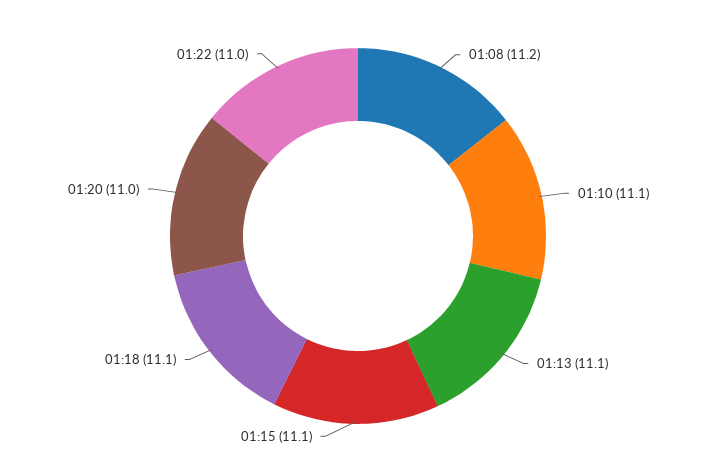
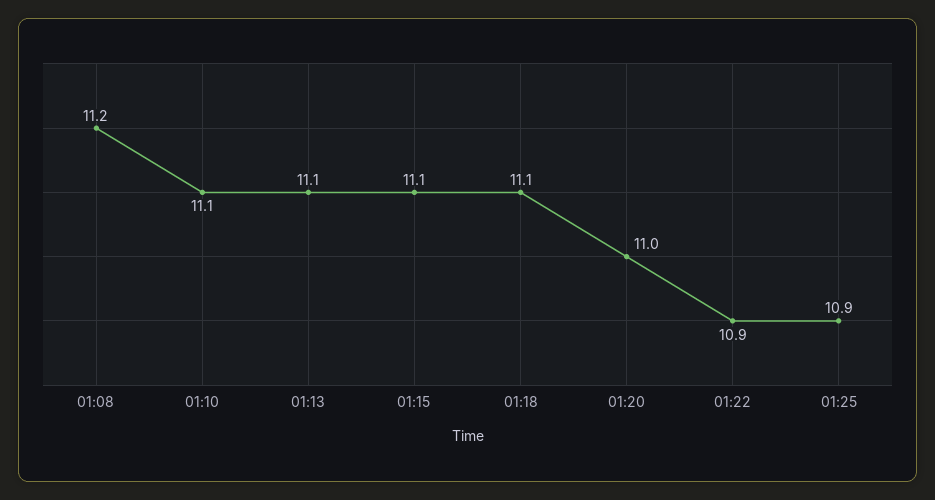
01:22: 11 -> 10.9
01:25: none -> 10.9

